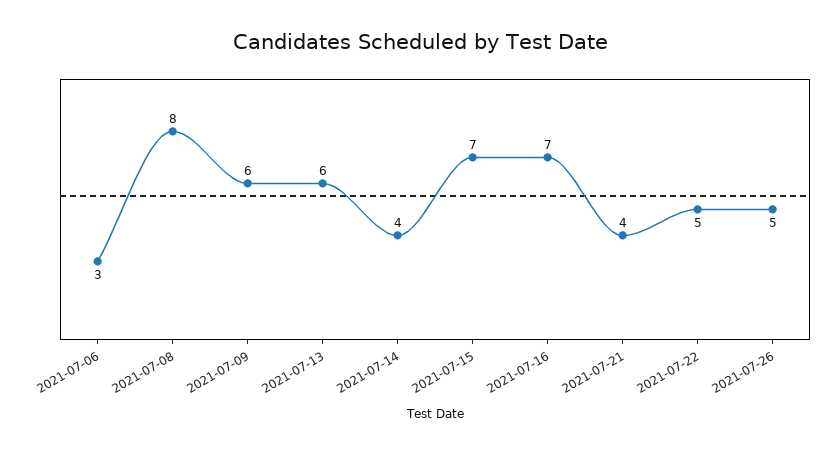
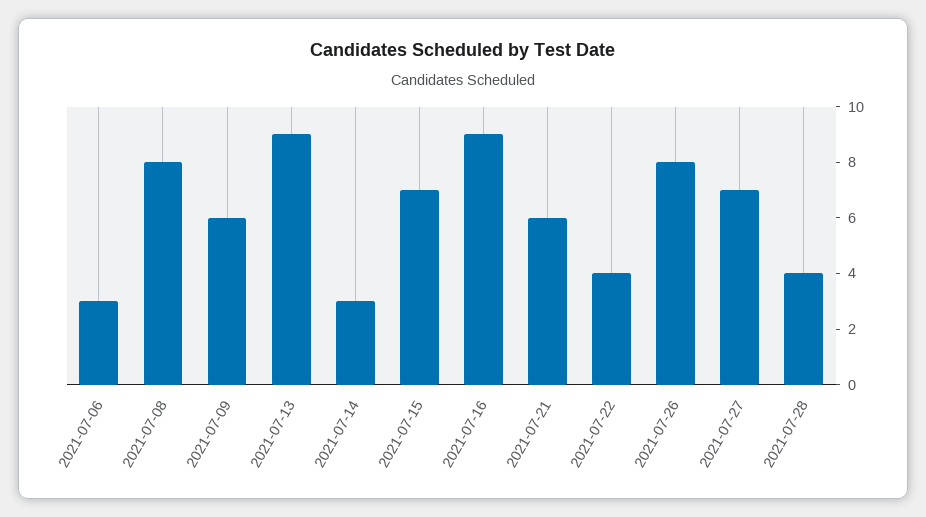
2021-07-13: 6 -> 9
2021-07-14: 4 -> 3
2021-07-16: 7 -> 9
2021-07-21: 4 -> 6
2021-07-22: 5 -> 4
2021-07-26: 5 -> 8
2021-07-27: none -> 7
2021-07-28: none -> 4

